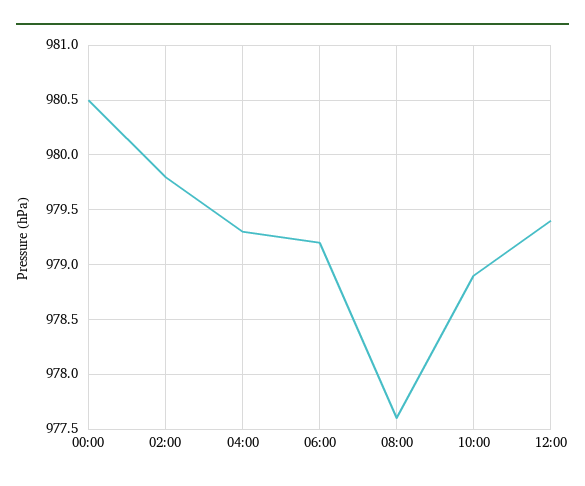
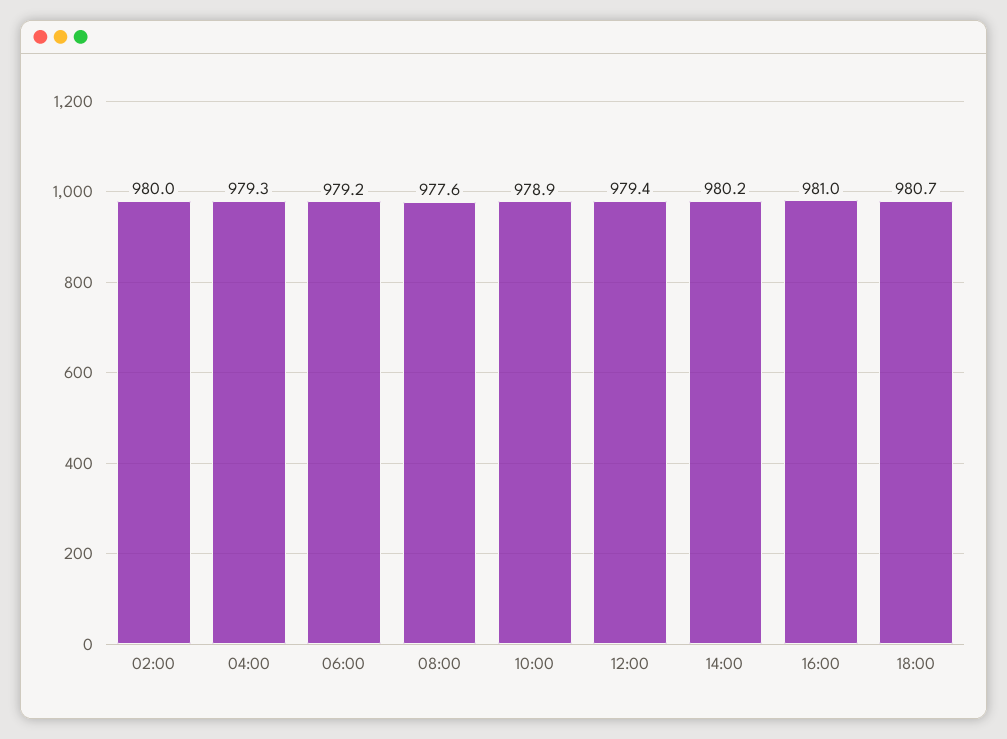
00:00: 980.5 -> none
02:00: 979.8 -> 980
14:00: none -> 980.2
16:00: none -> 981
18:00: none -> 980.7

